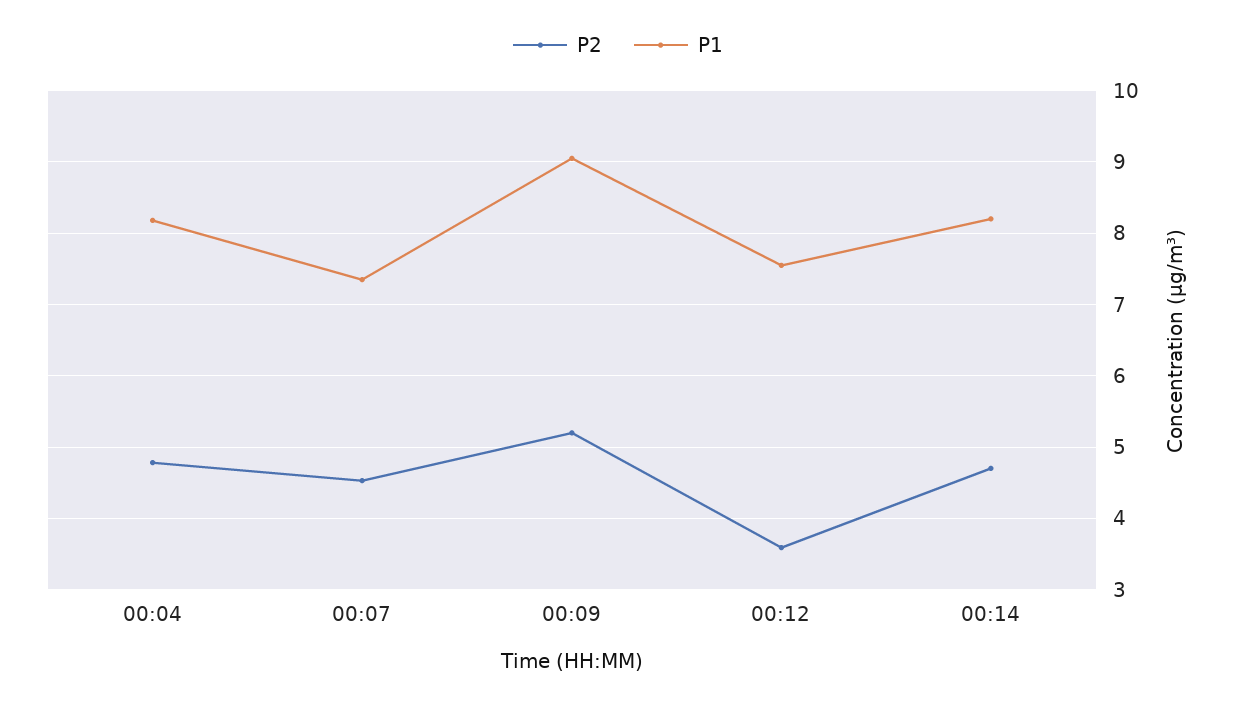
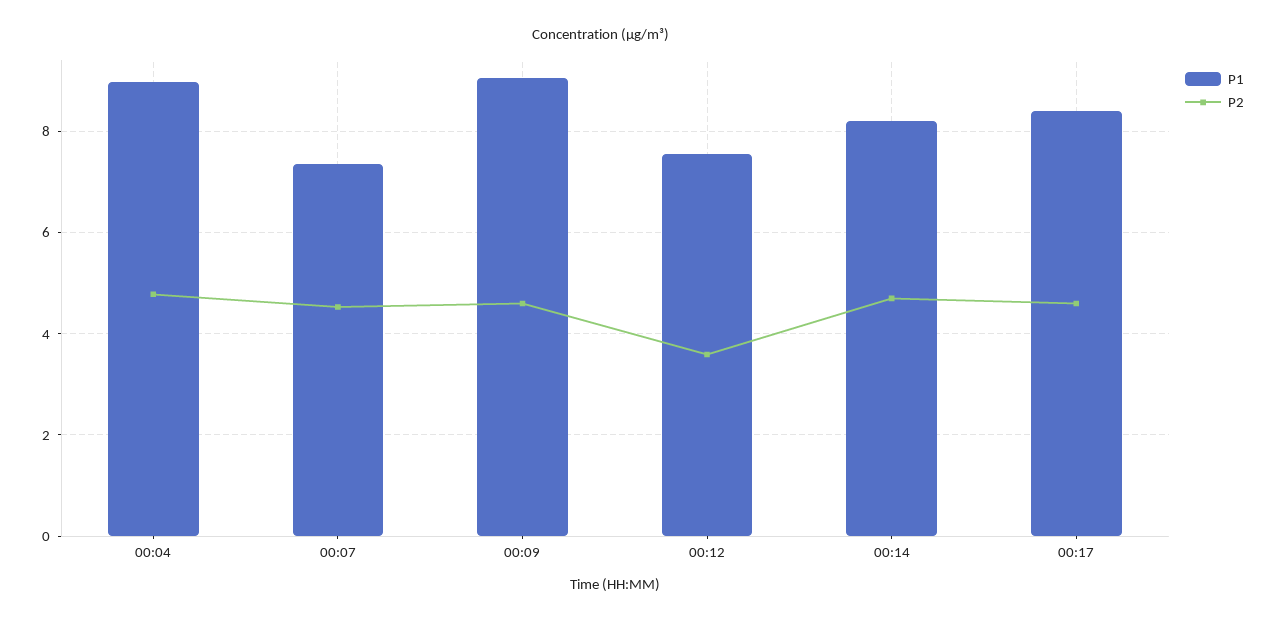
P1, 00:04: 8.2 -> 9
P2, 00:09: 5.2 -> 4.6
P1, 00:17: none -> 8.4
P2, 00:17: none -> 4.6

